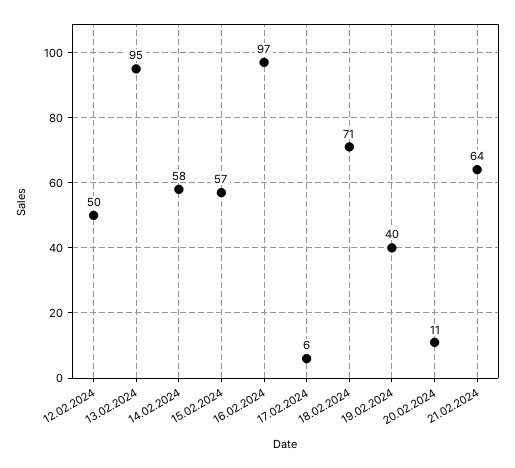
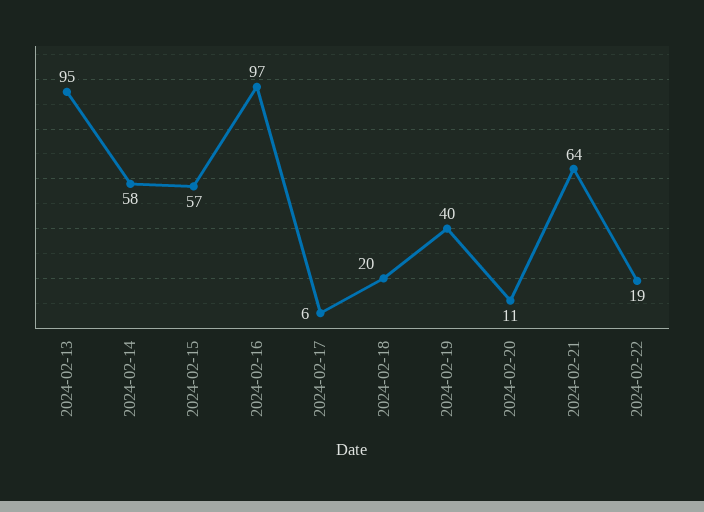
12.02.2024: 50 -> none
18.02.2024: 71 -> 20
2024-02-22: none -> 19

